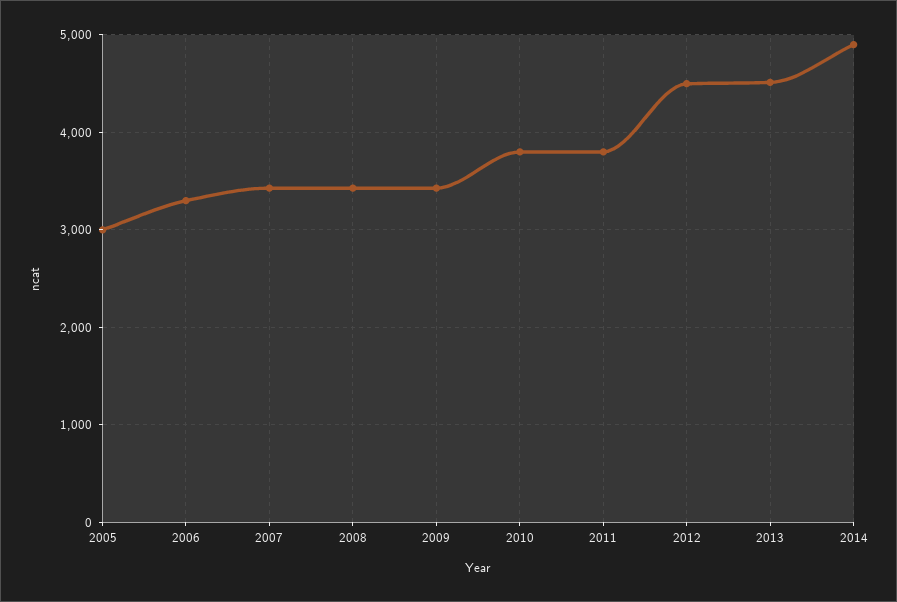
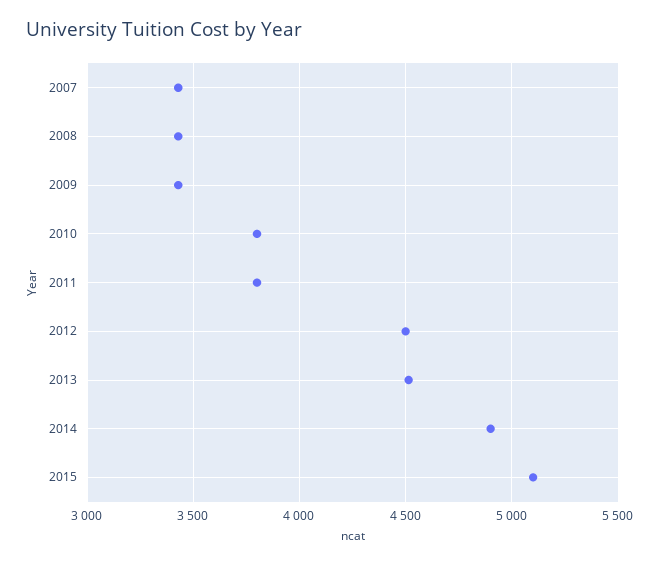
2005: 3000 -> none
2006: 3300 -> none
2015: none -> 5100

